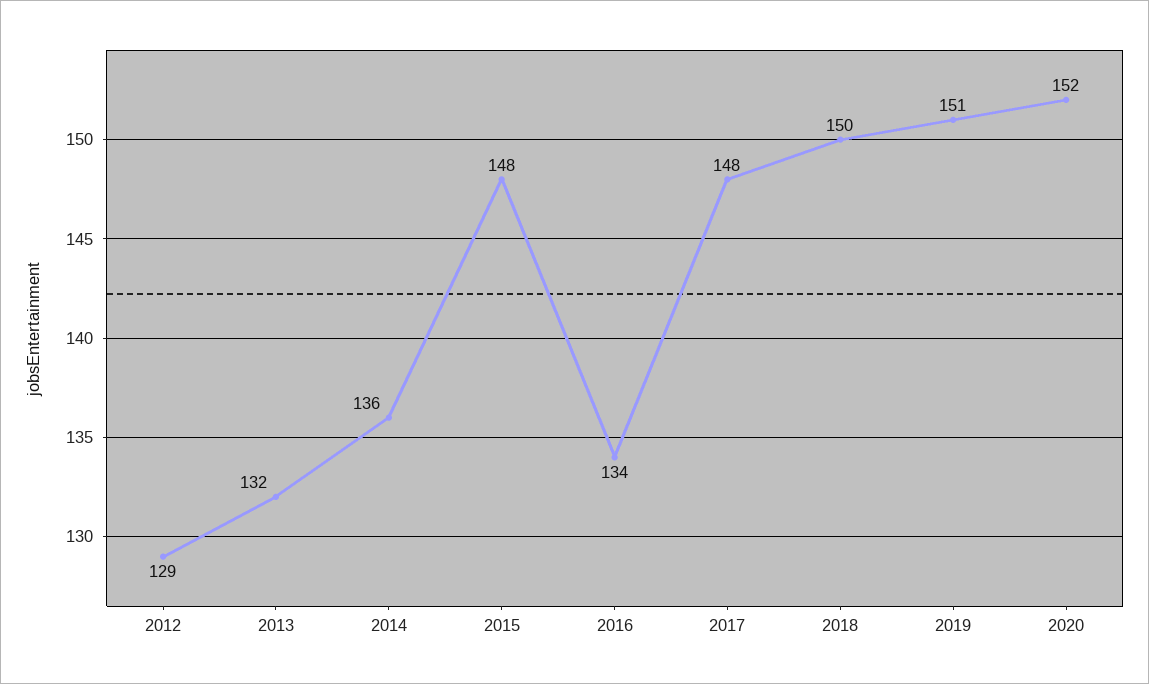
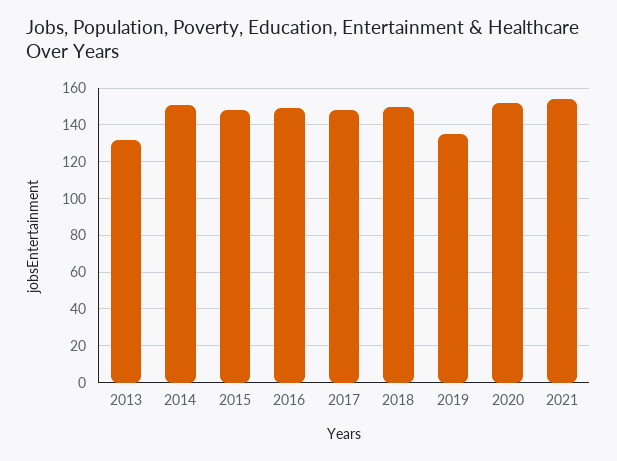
2012: 129 -> none
2014: 136 -> 150
2016: 134 -> 150
2019: 151 -> 135
2021: none -> 155

